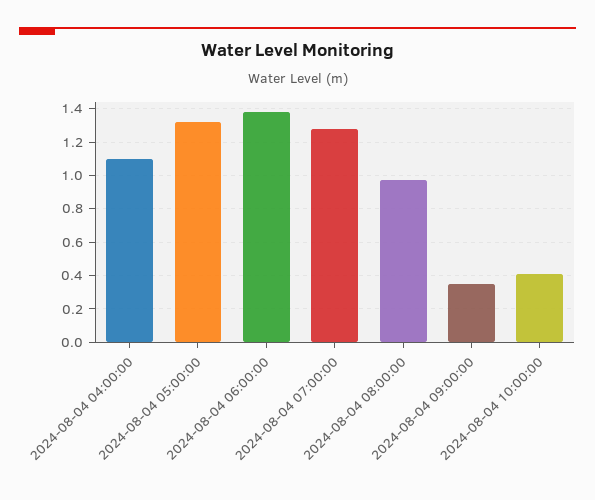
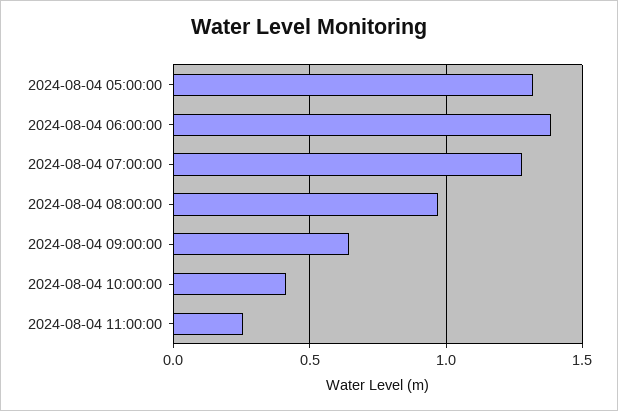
2024-08-04 04:00:00: 1.1 -> none
2024-08-04 09:00:00: 0.35 -> 0.65
2024-08-04 11:00:00: none -> 0.25

